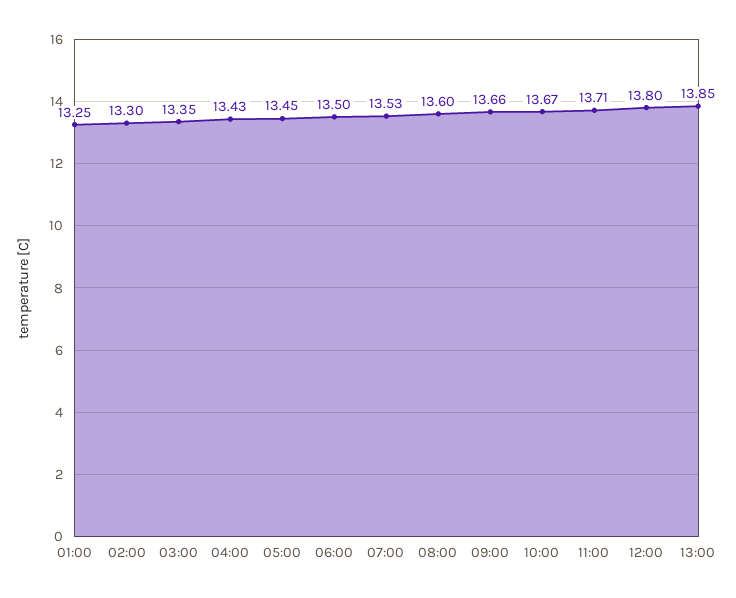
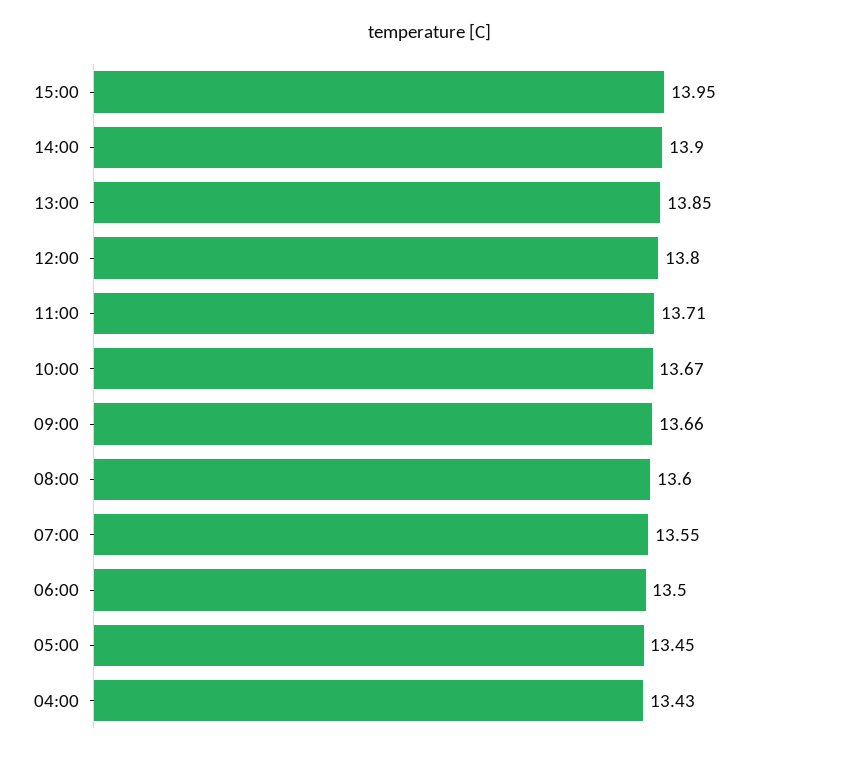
01:00: 13.25 -> none
02:00: 13.3 -> none
03:00: 13.35 -> none
07:00: 13.53 -> 13.55
15:00: none -> 13.95
14:00: none -> 13.9

